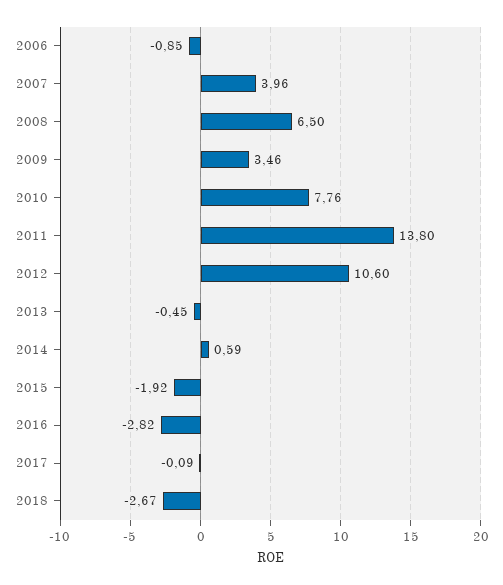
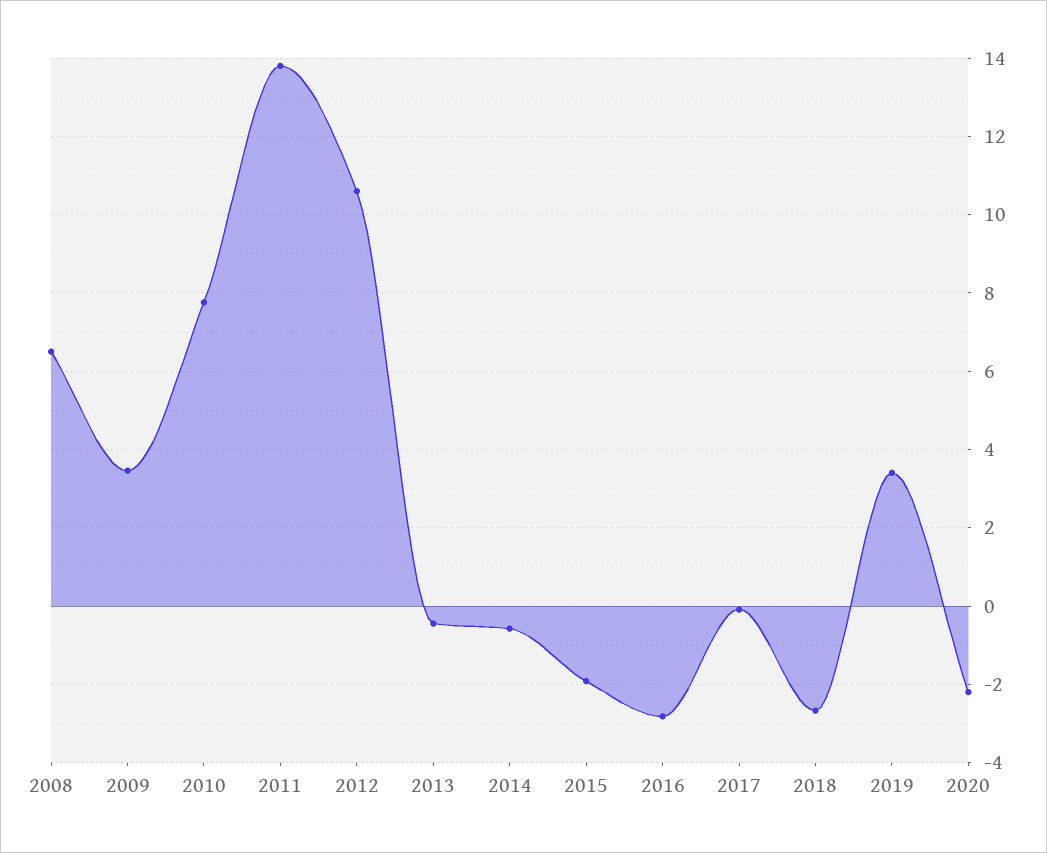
2006: -0.85 -> none
2007: 3.96 -> none
2014: 0.59 -> -0.6
2019: none -> 3.4
2020: none -> -2.2

